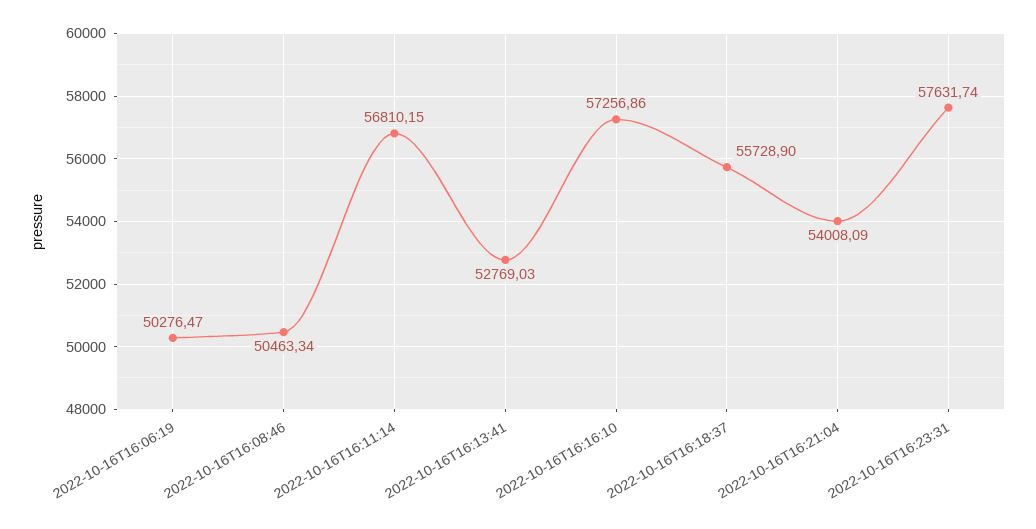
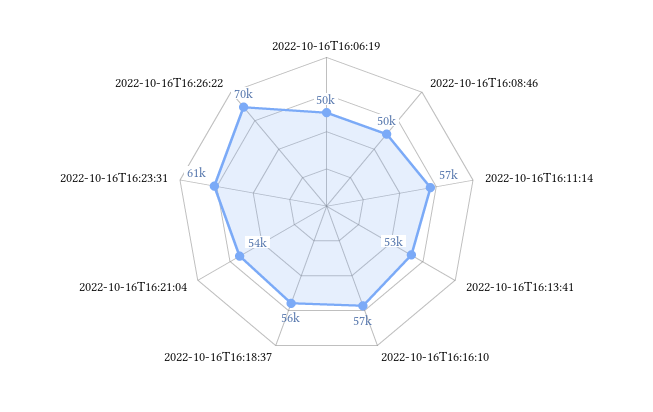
2022-10-16T16:23:31: 57631.74 -> 61000
2022-10-16T16:26:22: none -> 70000

